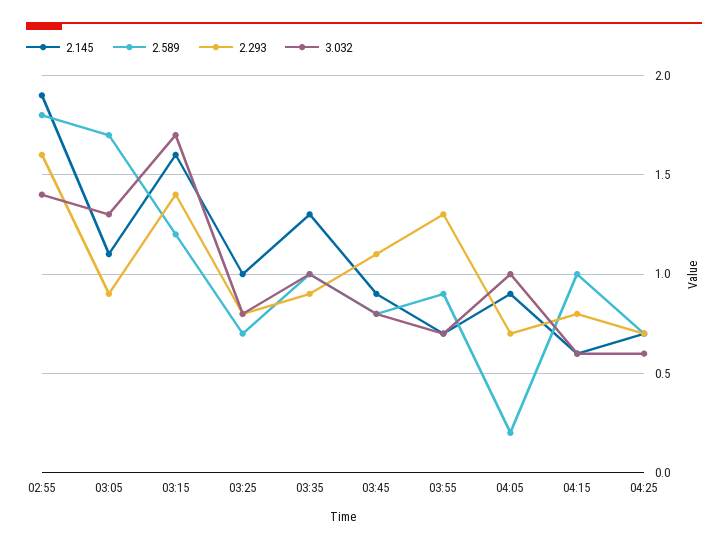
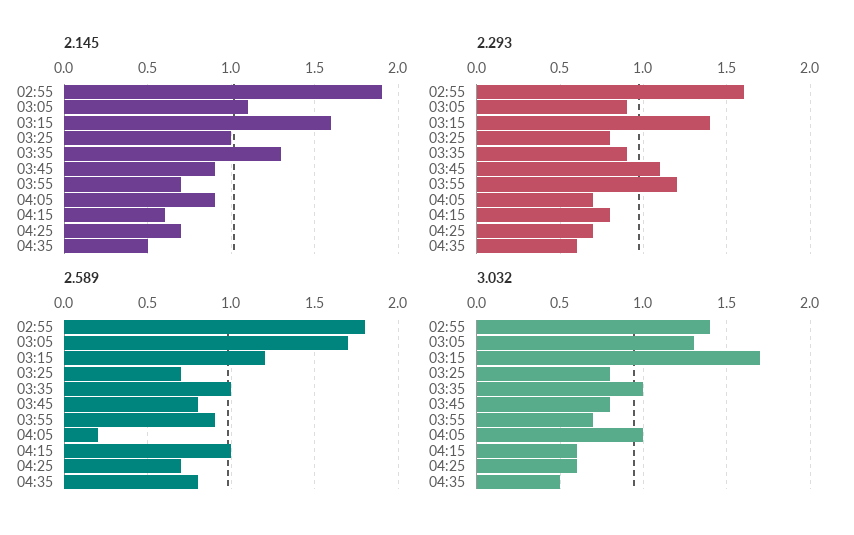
2.293, 03:55: 1.3 -> 1.2
2.145, 04:35: none -> 0.5
2.293, 04:35: none -> 0.6
2.589, 04:35: none -> 0.8
3.032, 04:35: none -> 0.5

